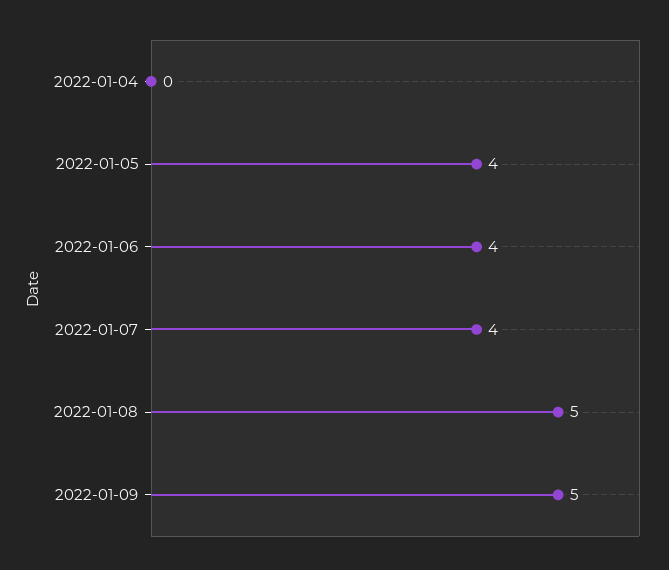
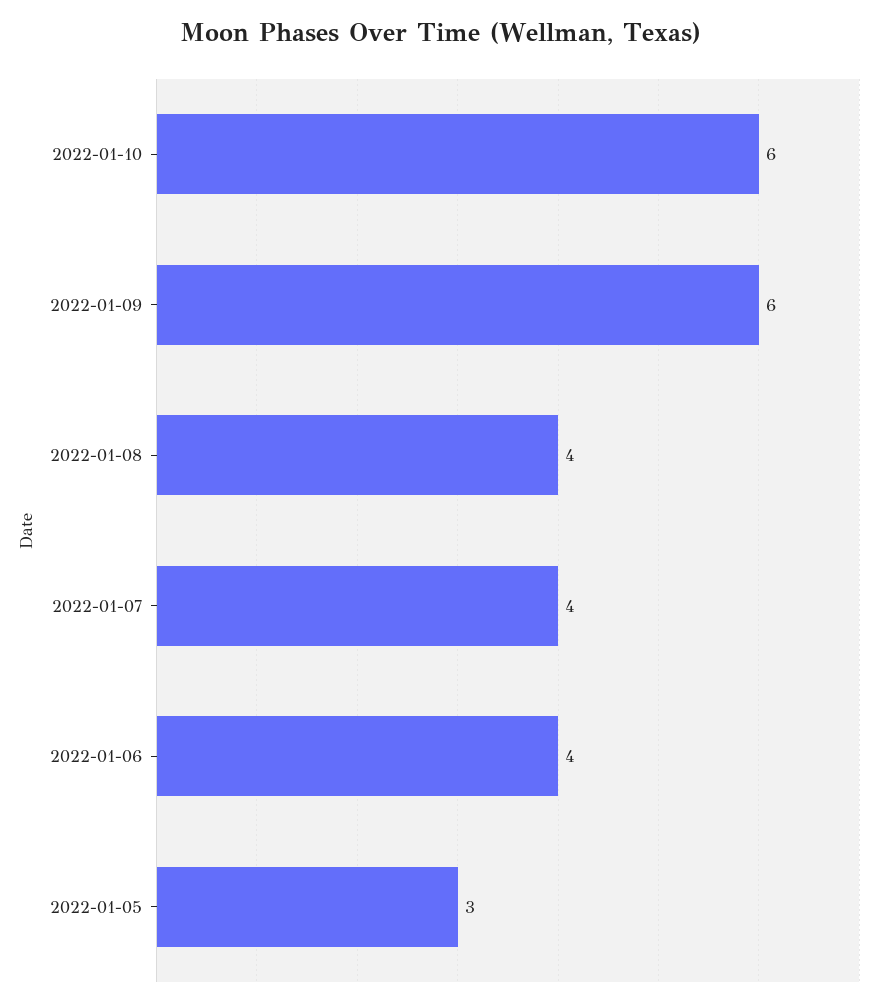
2022-01-04: 0 -> none
2022-01-05: 4 -> 3
2022-01-08: 5 -> 4
2022-01-09: 5 -> 6
2022-01-10: none -> 6

